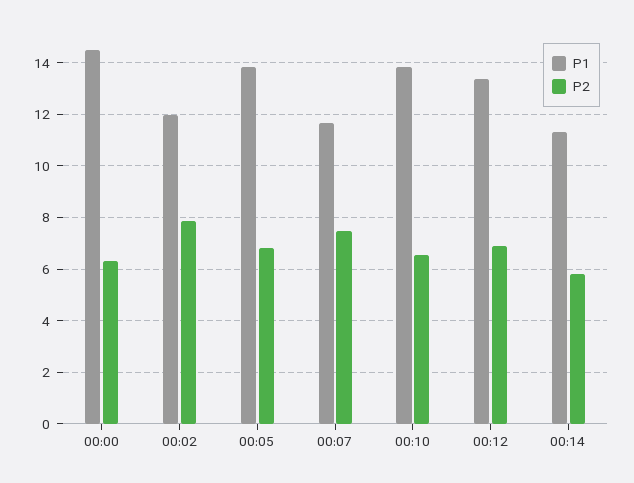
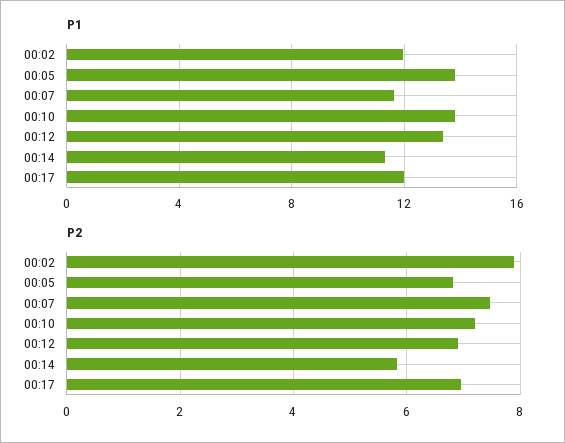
P1, 00:00: 14.5 -> none
P2, 00:00: 6.25 -> none
P2, 00:10: 6.5 -> 7.2
P1, 00:17: none -> 12
P2, 00:17: none -> 7

